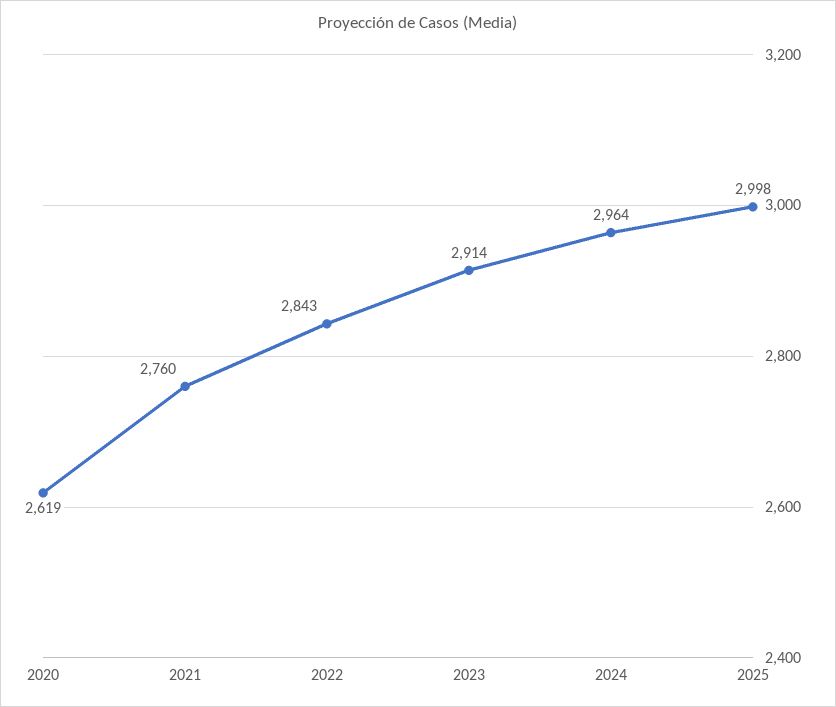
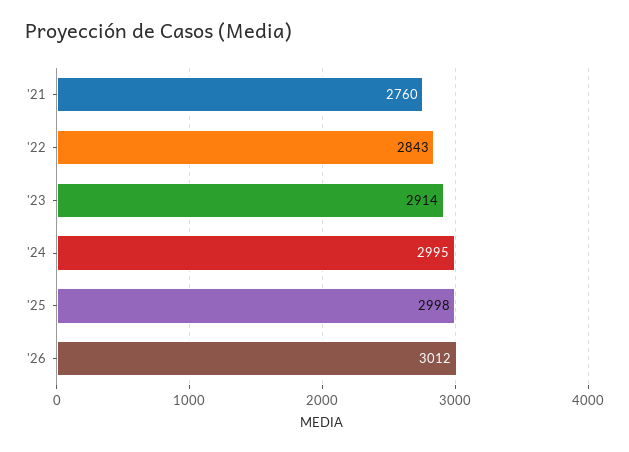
2020: 2619 -> none
2024: 2964 -> 2995
'26: none -> 3012

